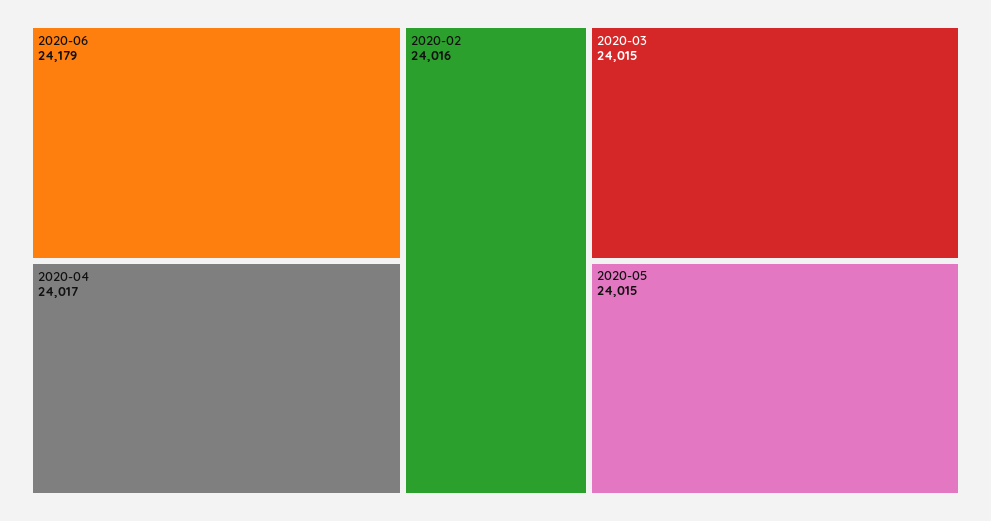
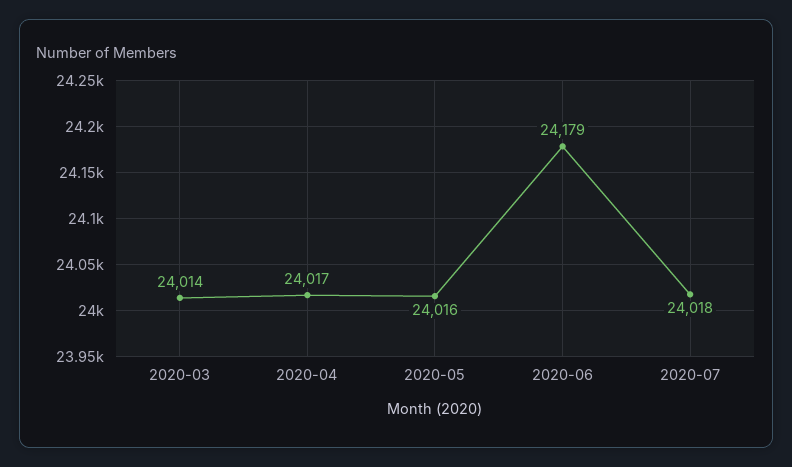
2020-02: 24016 -> none
2020-03: 24015 -> 24014
2020-05: 24015 -> 24016
2020-07: none -> 24018

